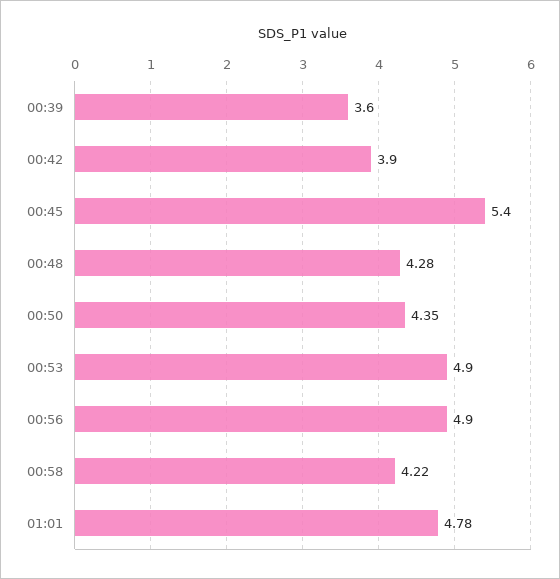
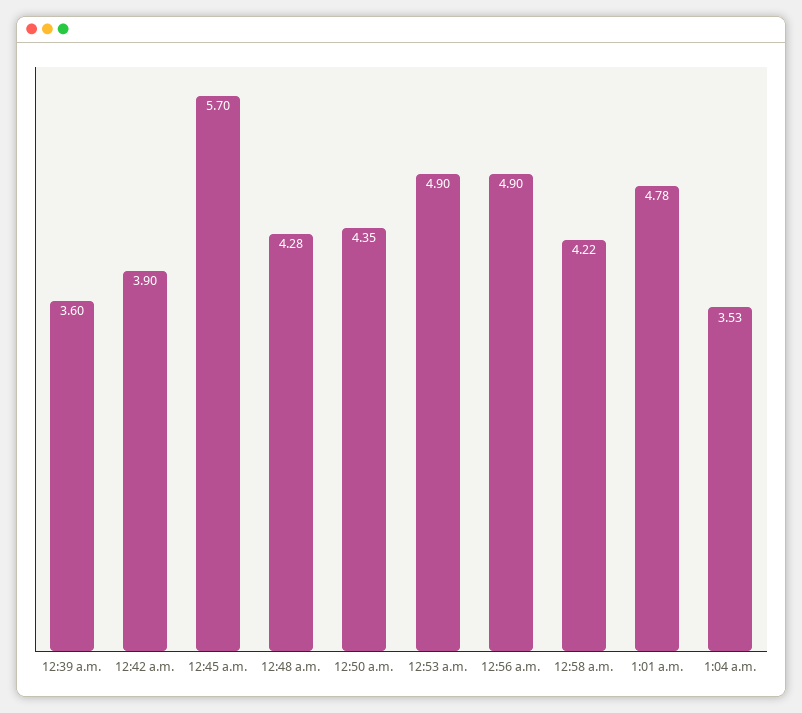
00:45: 5.4 -> 5.7
1:04 a.m.: none -> 3.53

